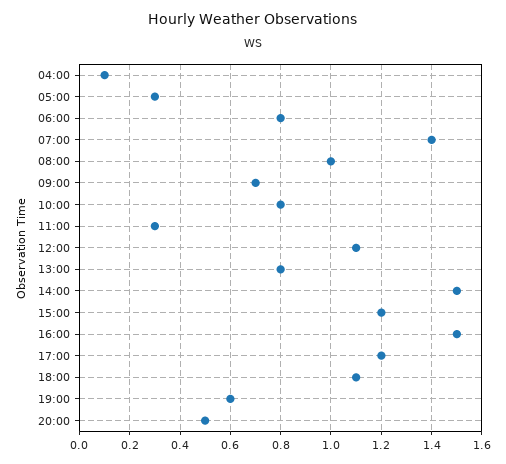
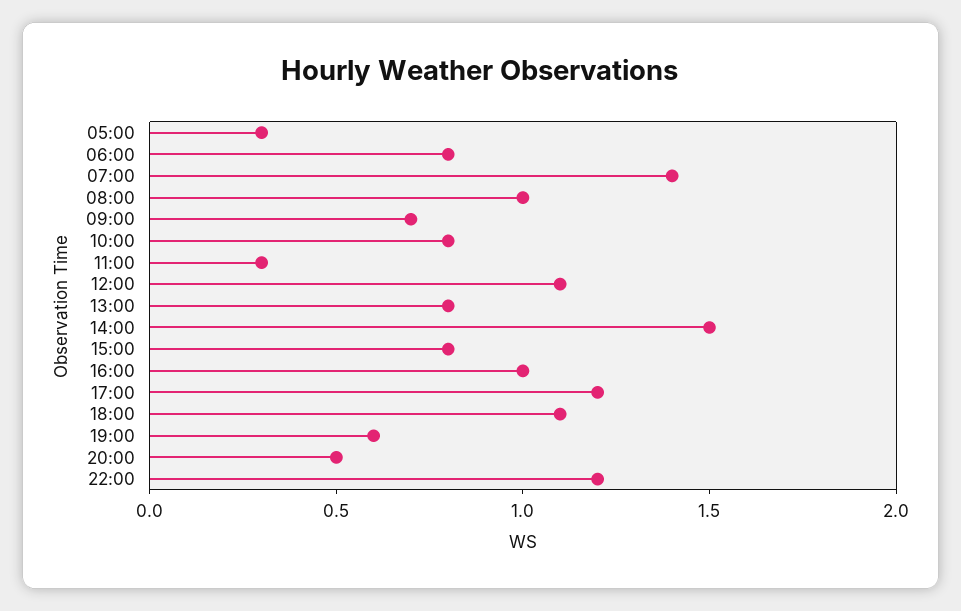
04:00: 0.1 -> none
15:00: 1.2 -> 0.8
16:00: 1.5 -> 1
22:00: none -> 1.2

